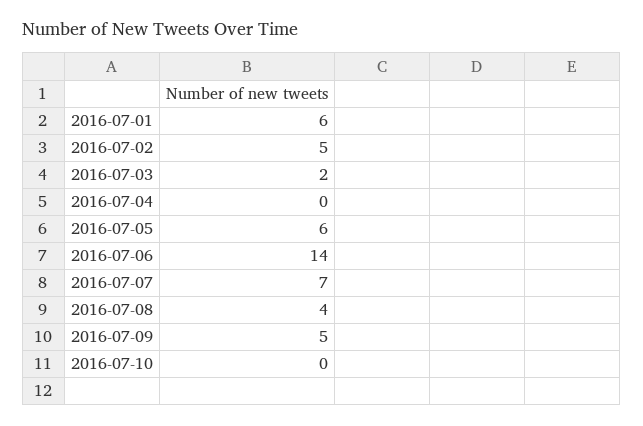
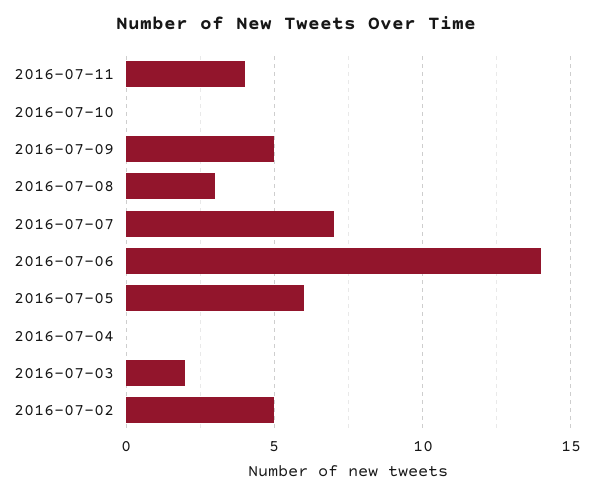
2016-07-01: 6 -> none
2016-07-08: 4 -> 3
2016-07-11: none -> 4

